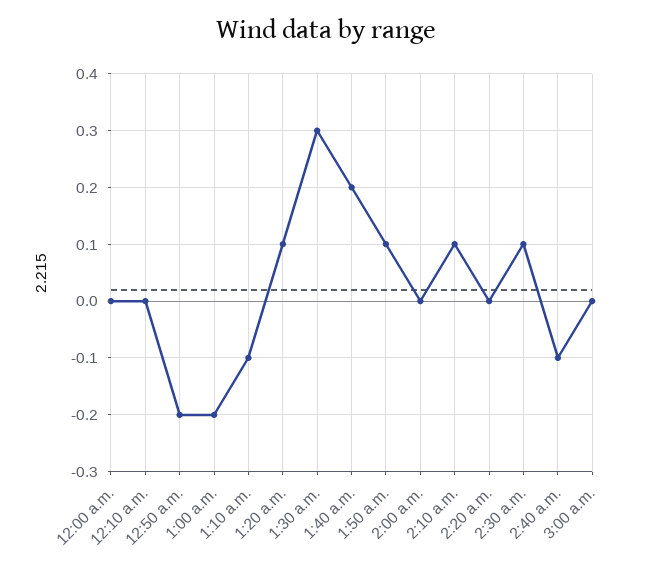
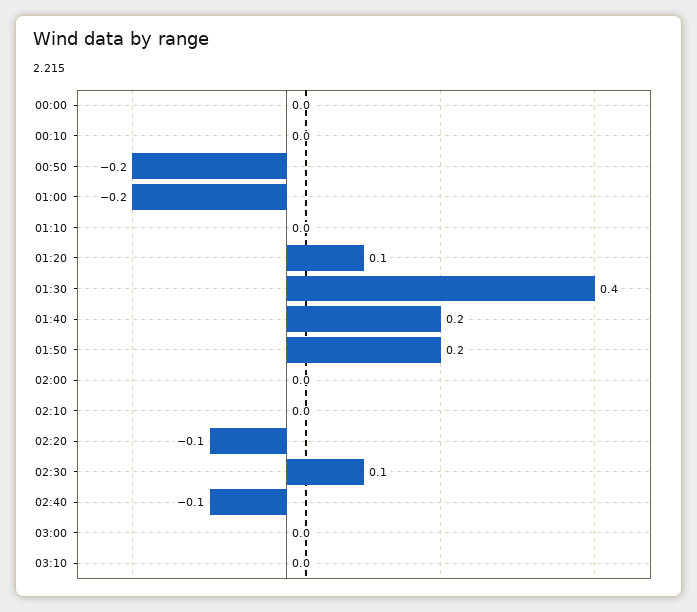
1:10 a.m.: -0.1 -> 0
1:30 a.m.: 0.3 -> 0.4
1:50 a.m.: 0.1 -> 0.2
2:10 a.m.: 0.1 -> 0
2:20 a.m.: 0 -> -0.1
03:10: none -> 0

